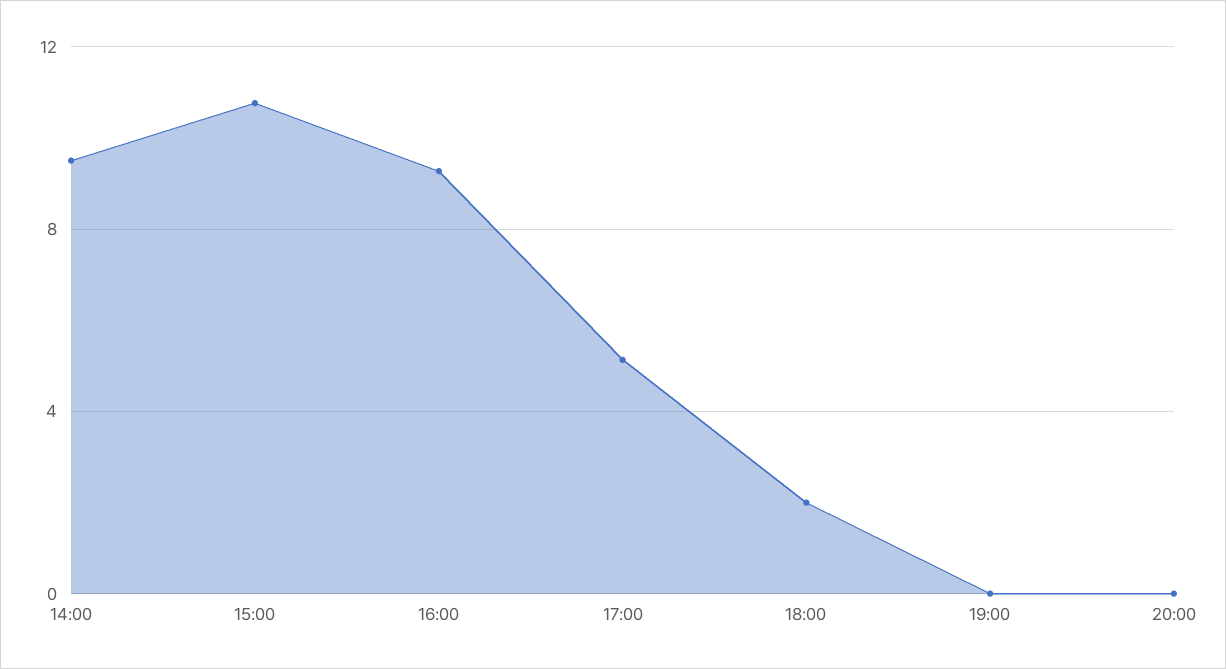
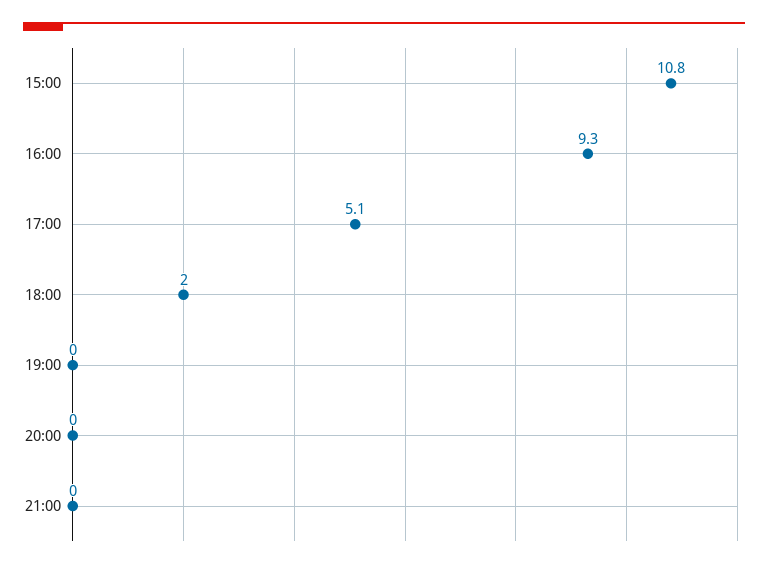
14:00: 9.5 -> none
21:00: none -> 0

